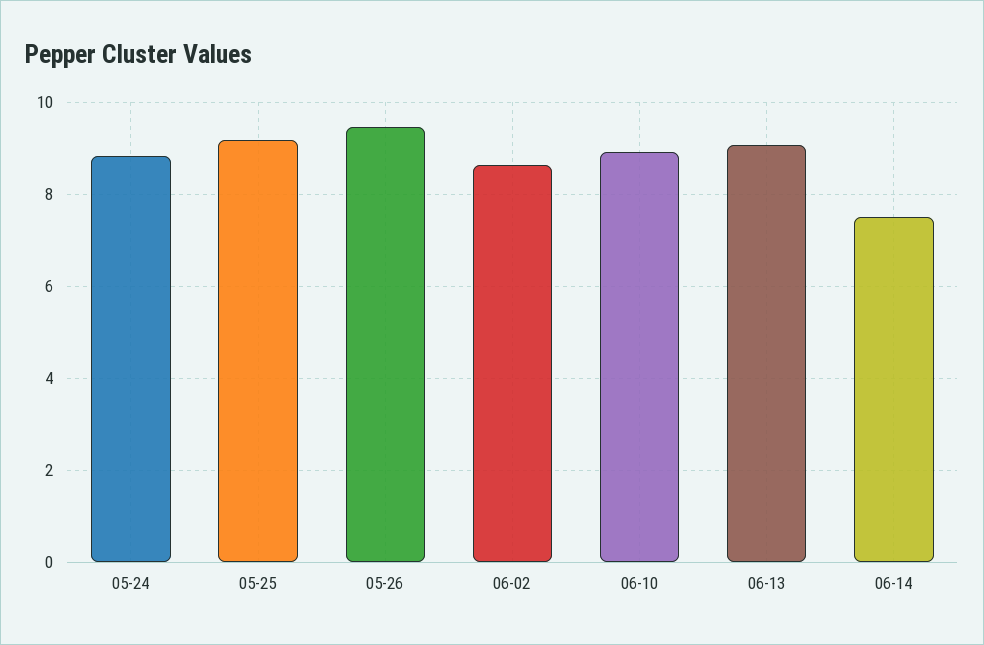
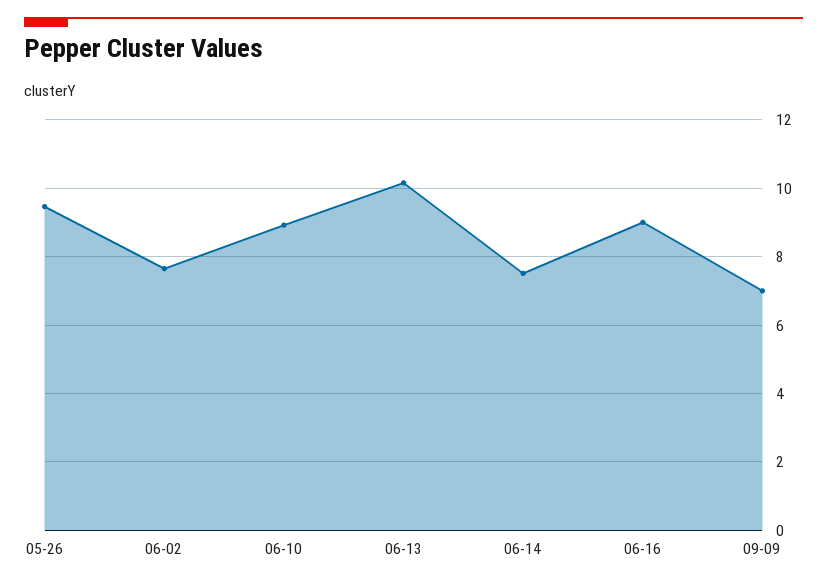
05-24: 8.8 -> none
05-25: 9.2 -> none
06-02: 8.6 -> 7.6
06-13: 9 -> 10.2
06-16: none -> 9
09-09: none -> 7

